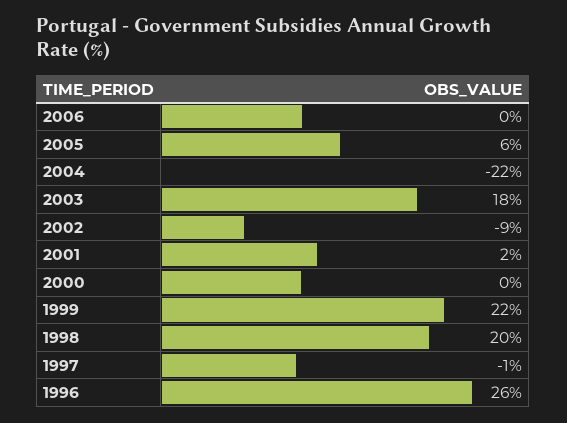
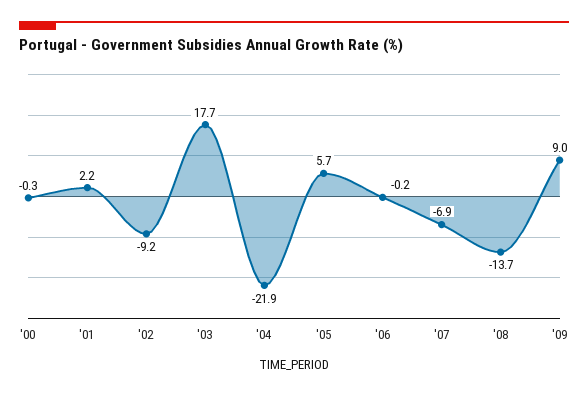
1999: 22 -> none
1998: 20 -> none
1997: -1 -> none
1996: 26 -> none
'07: none -> -6.9
'08: none -> -13.7
'09: none -> 9

